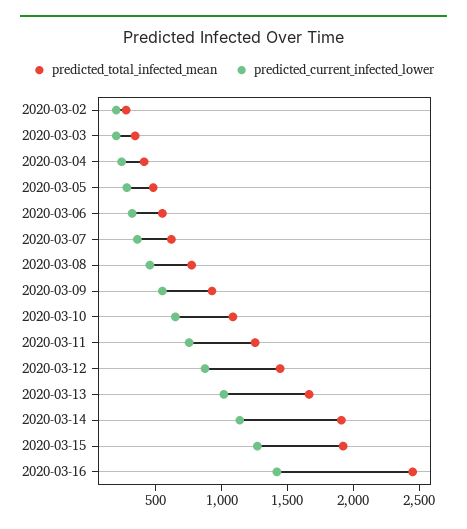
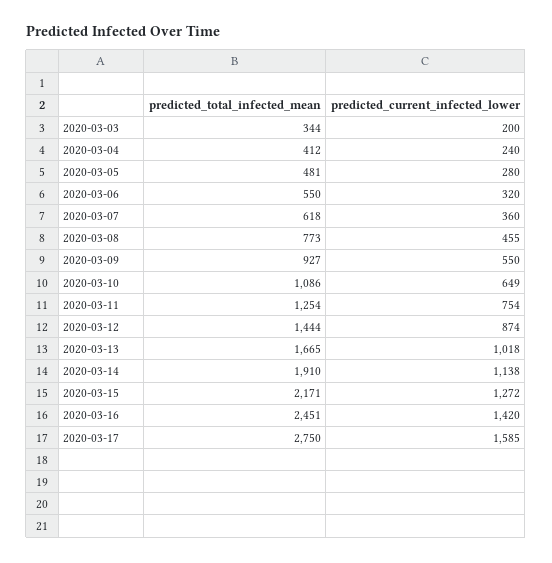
predicted_total_infected_mean, 2020-03-02: 300 -> none
predicted_current_infected_lower, 2020-03-02: 200 -> none
predicted_total_infected_mean, 2020-03-15: 1900 -> 2171
predicted_total_infected_mean, 2020-03-17: none -> 2750
predicted_current_infected_lower, 2020-03-17: none -> 1585

